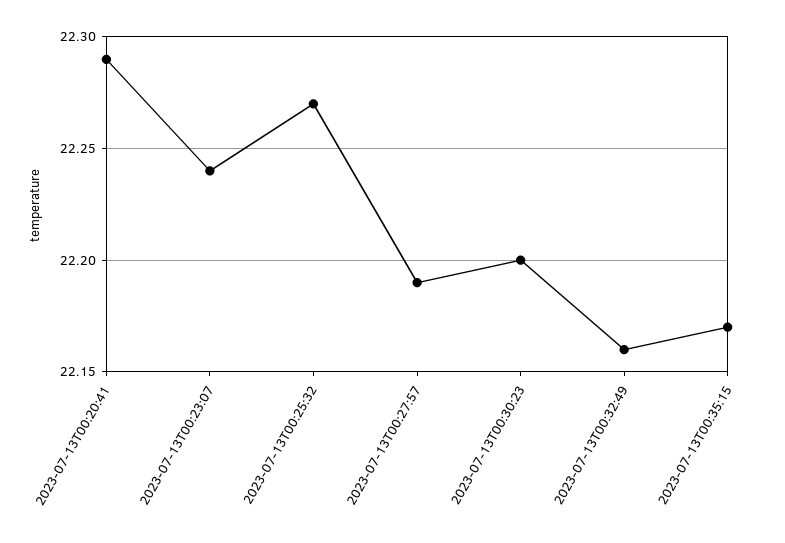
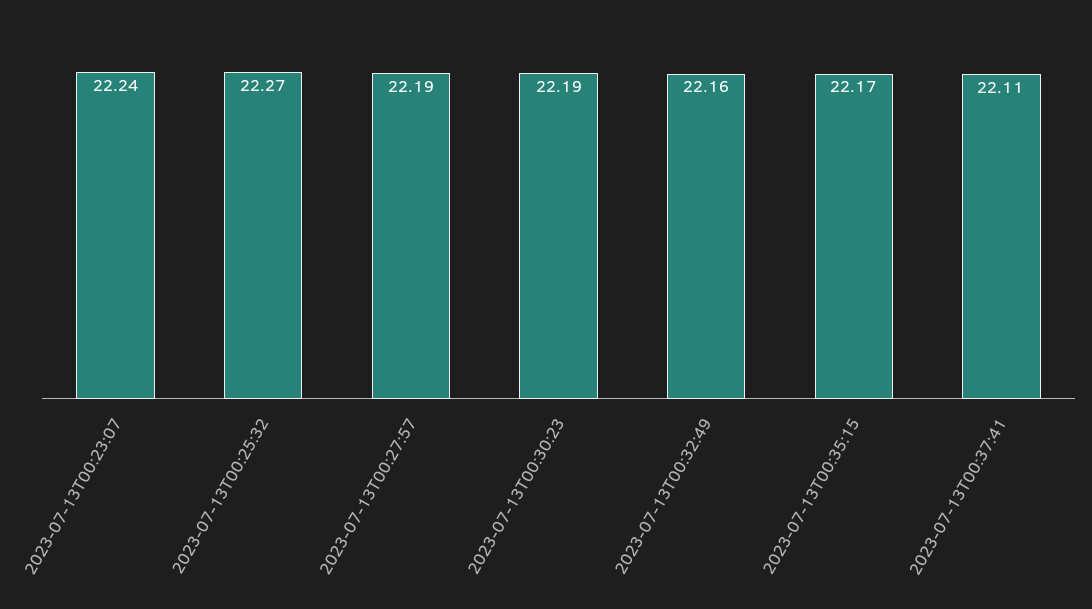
2023-07-13T00:20:41: 22.29 -> none
2023-07-13T00:30:23: 22.2 -> 22.19
2023-07-13T00:37:41: none -> 22.11

